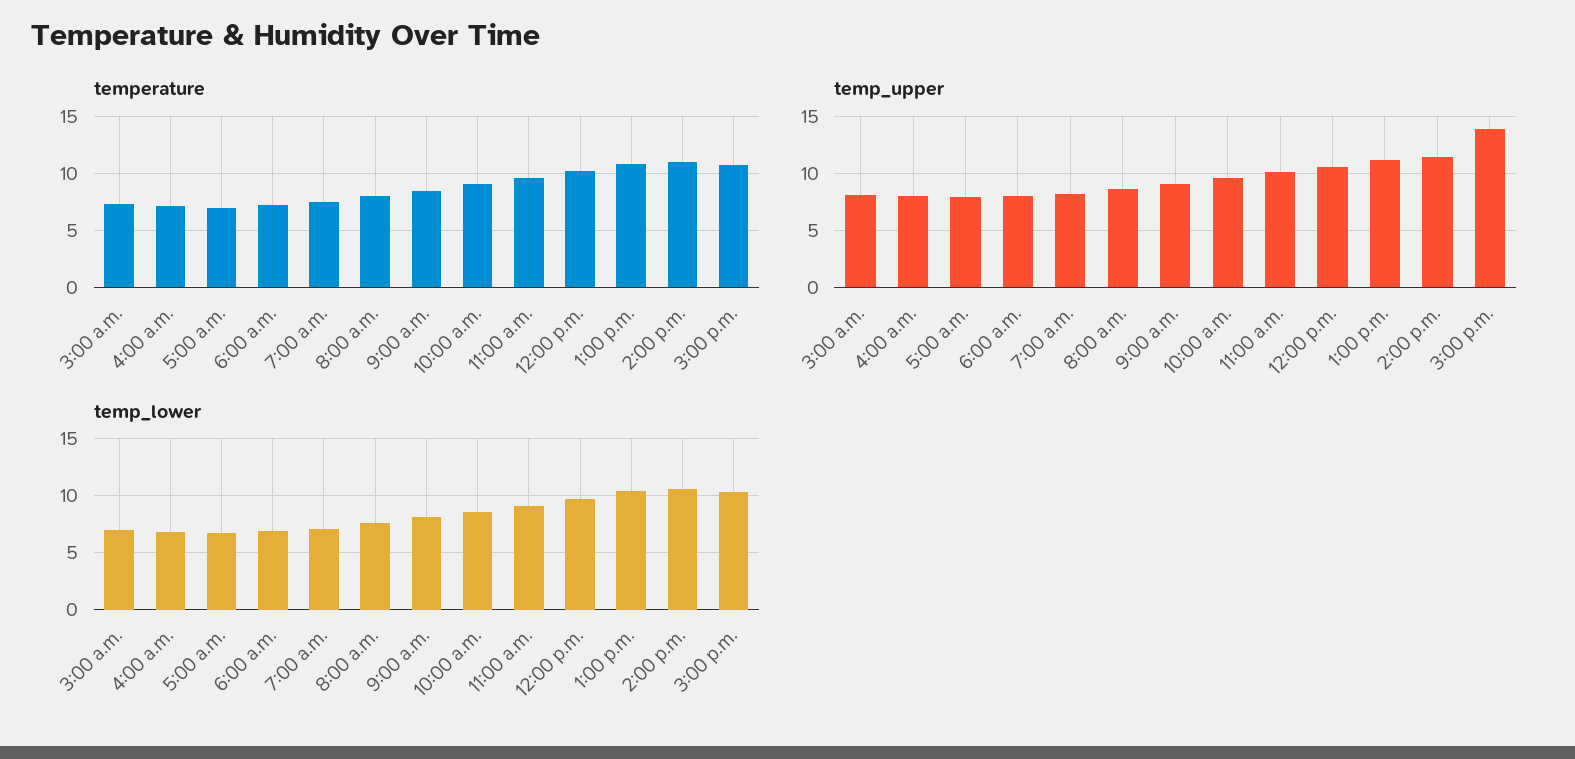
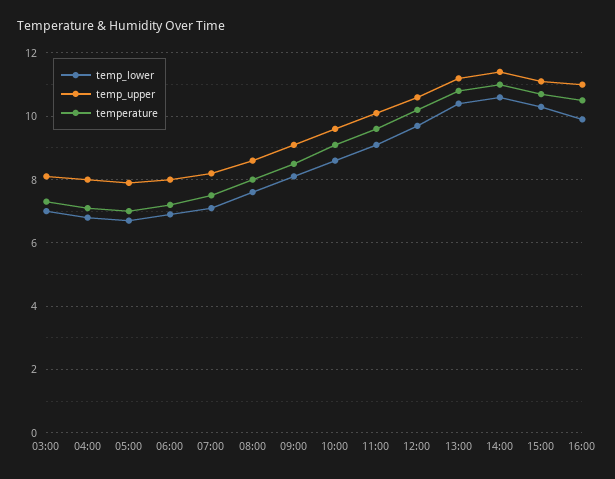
temp_upper, 3:00 p.m.: 14 -> 11
temp_lower, 16:00: none -> 10
temp_upper, 16:00: none -> 11
temperature, 16:00: none -> 10.5

